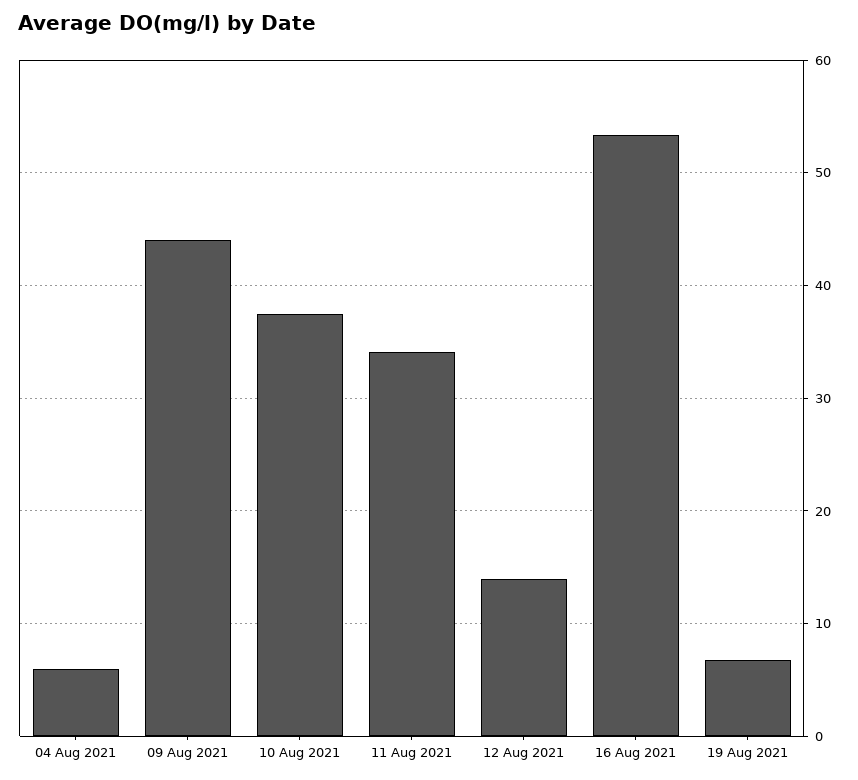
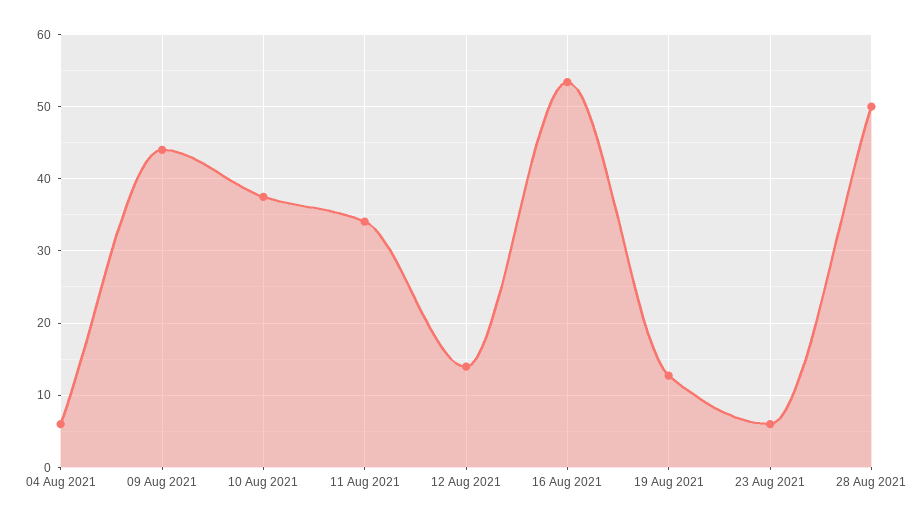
19 Aug 2021: 7 -> 13
23 Aug 2021: none -> 6
28 Aug 2021: none -> 50

